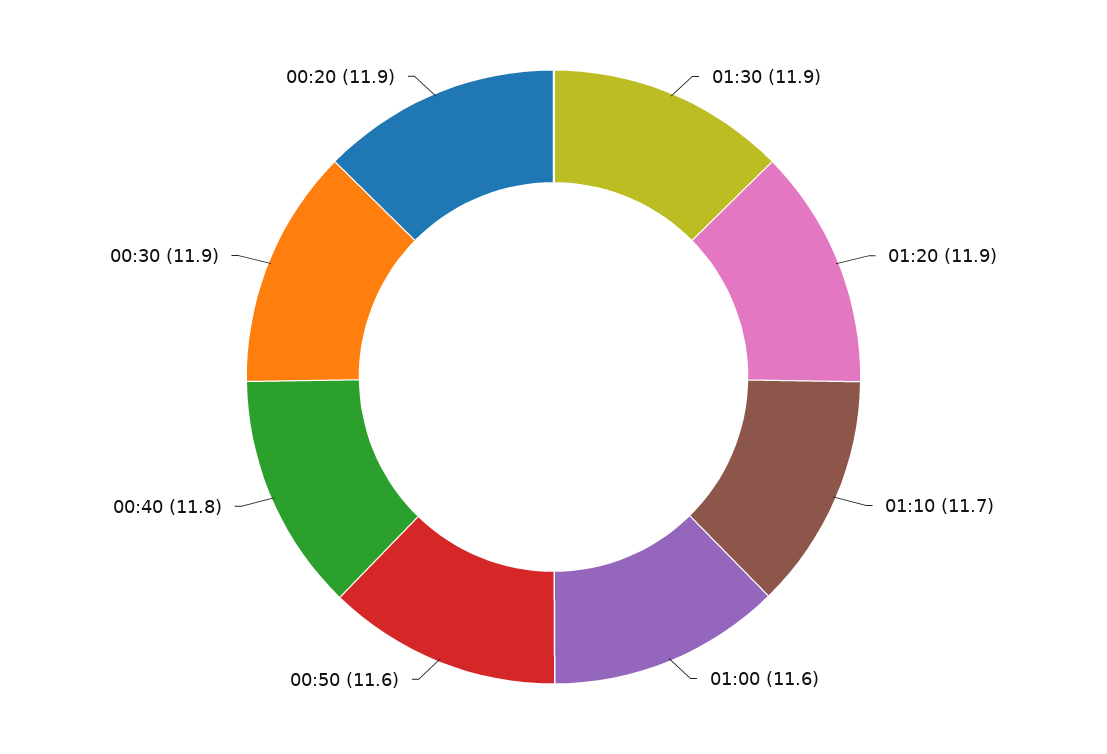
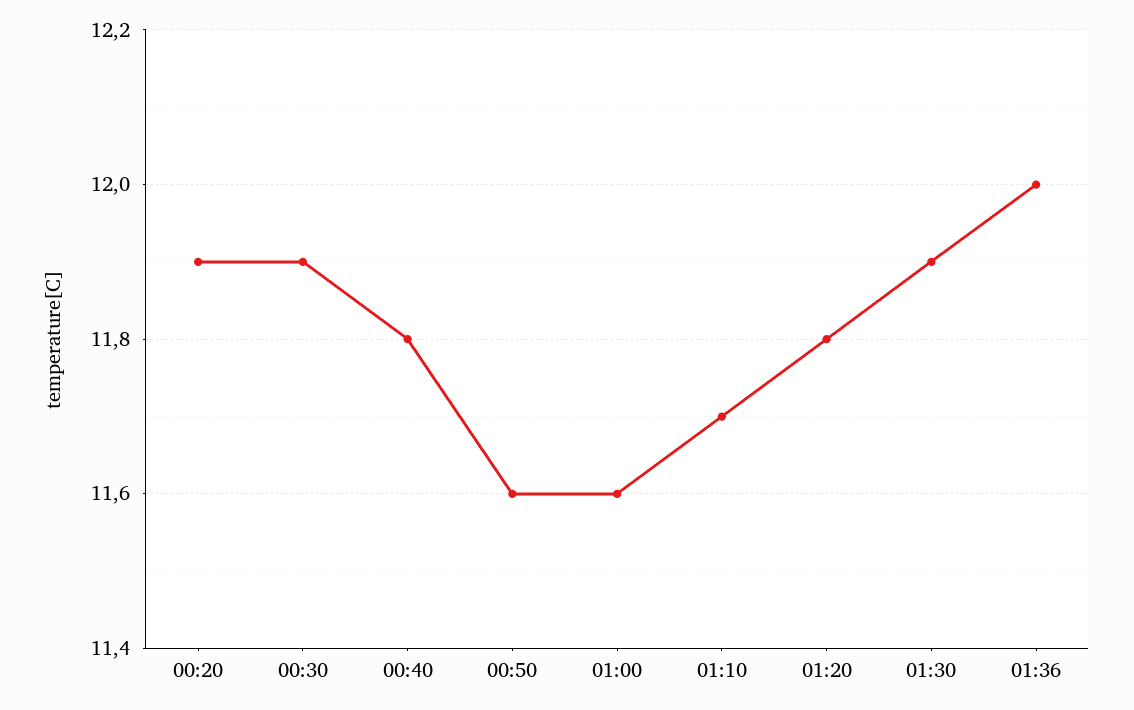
01:20: 11.9 -> 11.8
01:36: none -> 12

